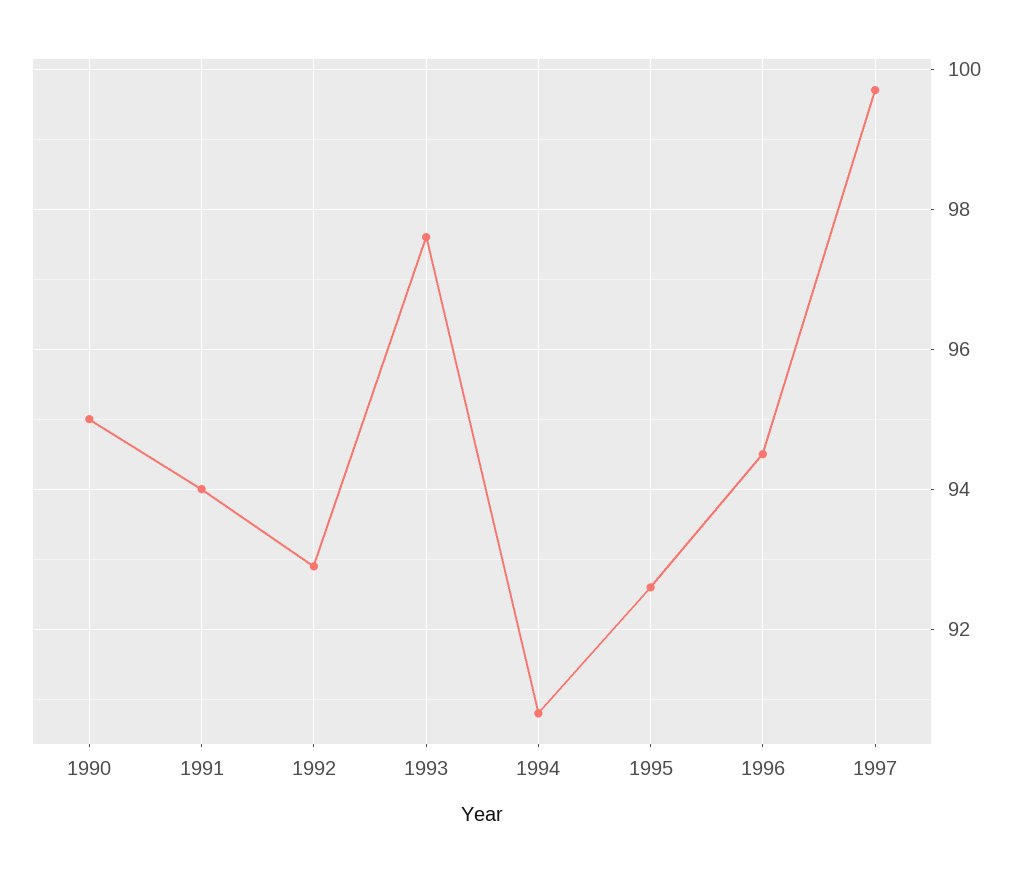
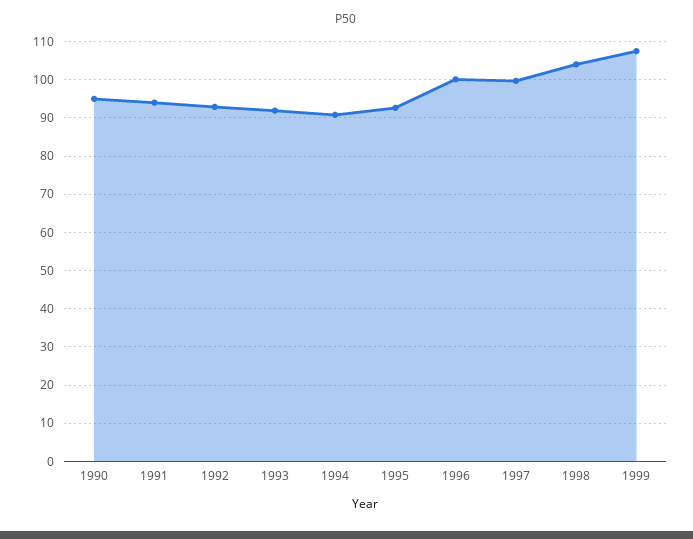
1993: 97.5 -> 92
1996: 94.5 -> 100
1998: none -> 104
1999: none -> 108

